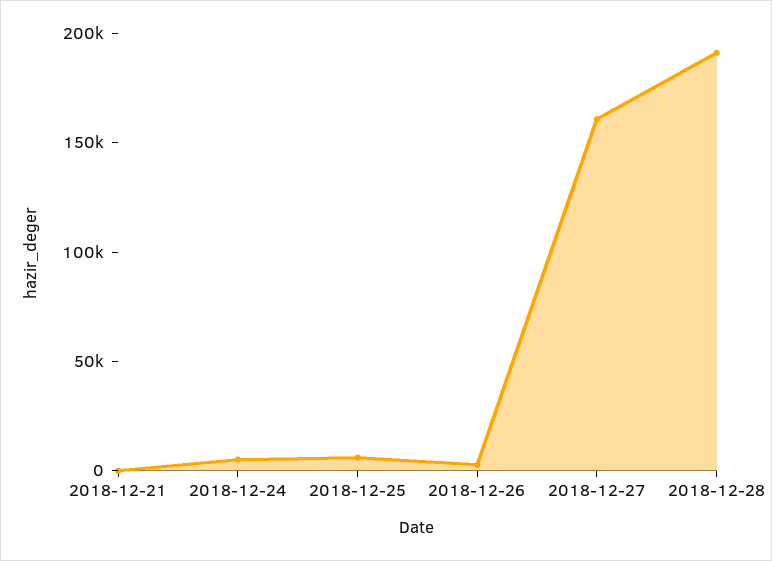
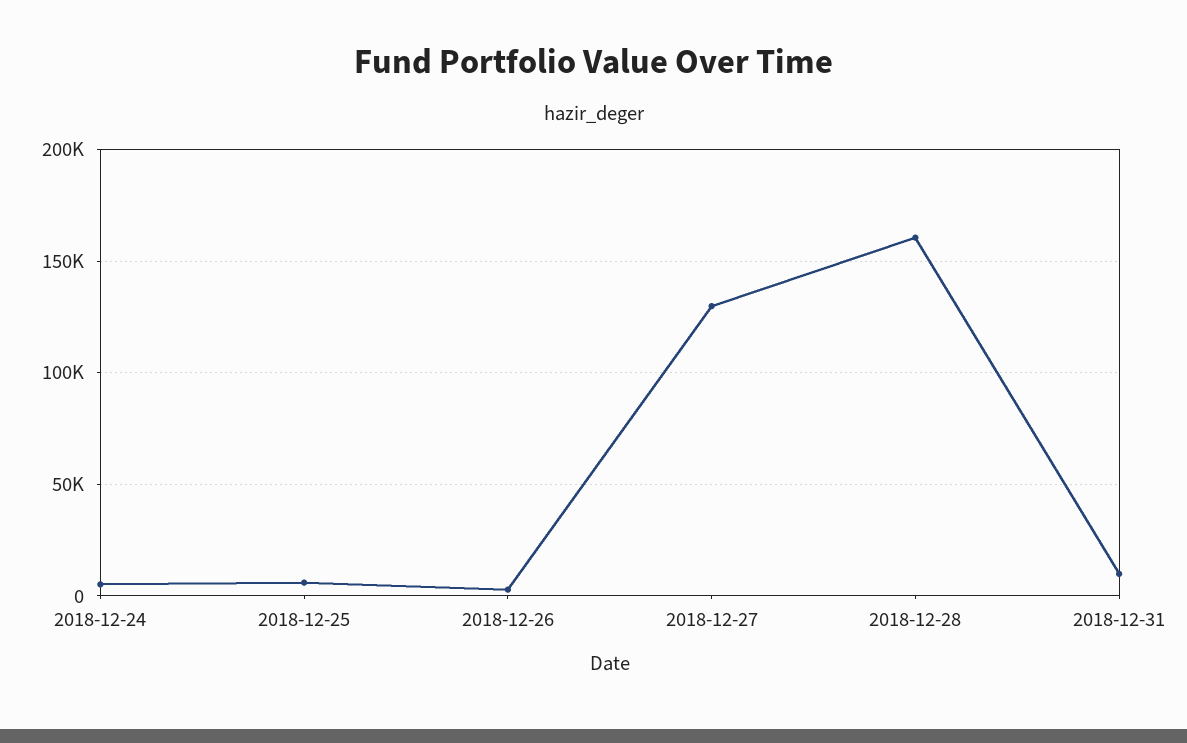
2018-12-21: 0 -> none
2018-12-27: 160000 -> 130000
2018-12-28: 190000 -> 160000
2018-12-31: none -> 10000

